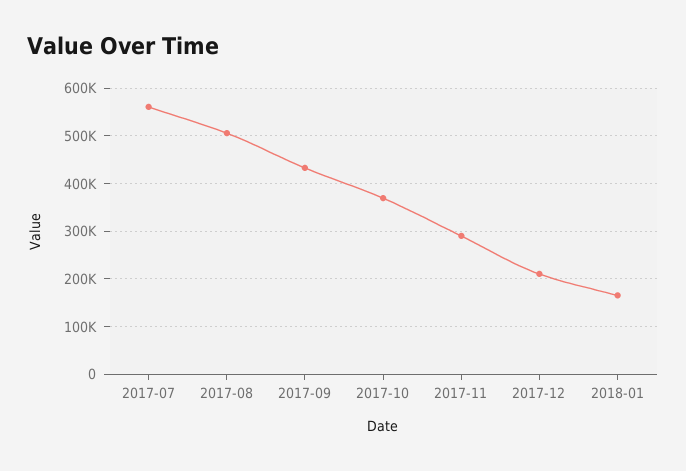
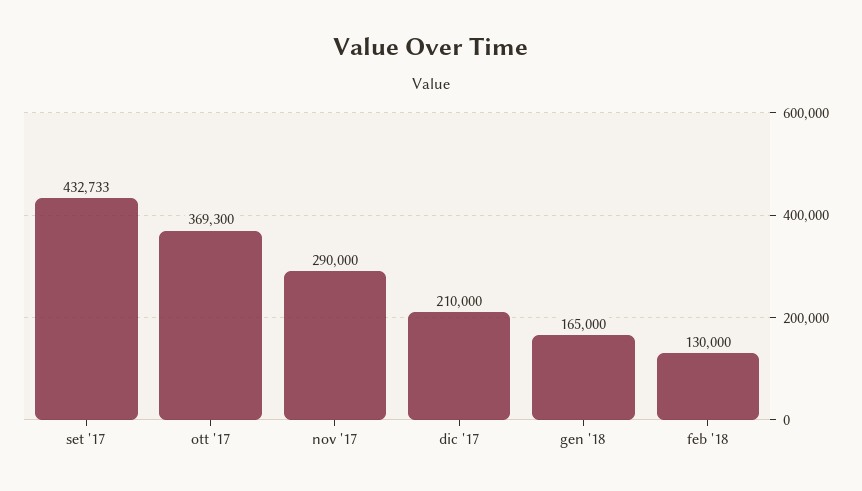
2017-07: 560000 -> none
2017-08: 500000 -> none
feb '18: none -> 130000

